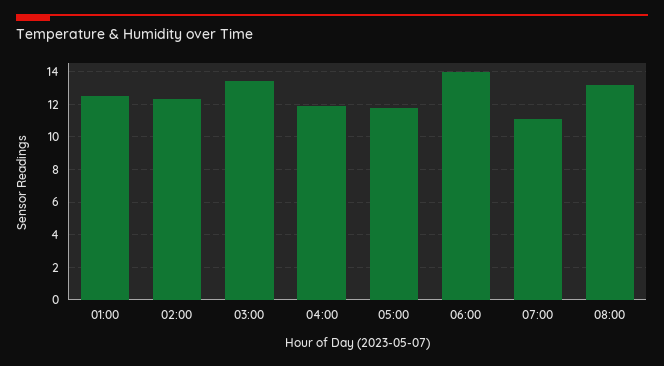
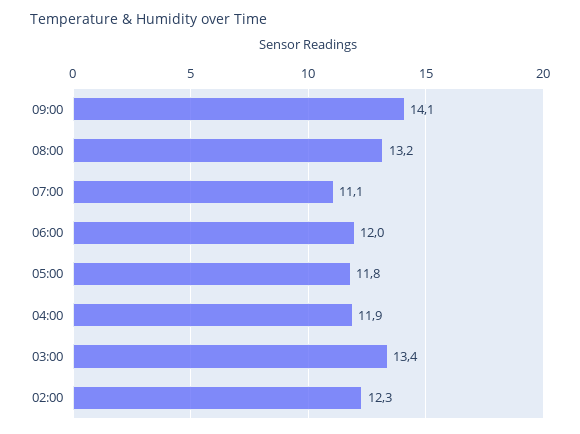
01:00: 12.5 -> none
06:00: 14 -> 12
09:00: none -> 14.1

